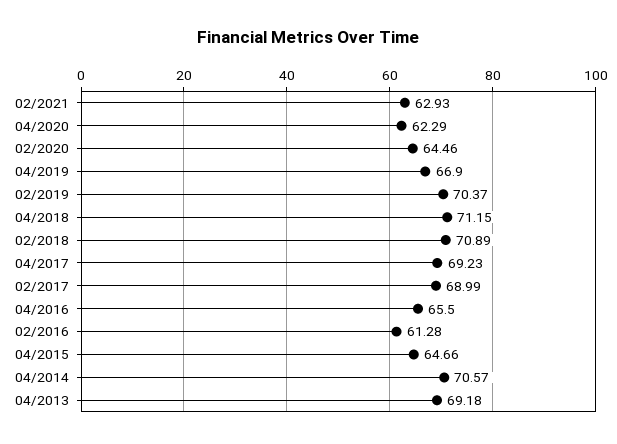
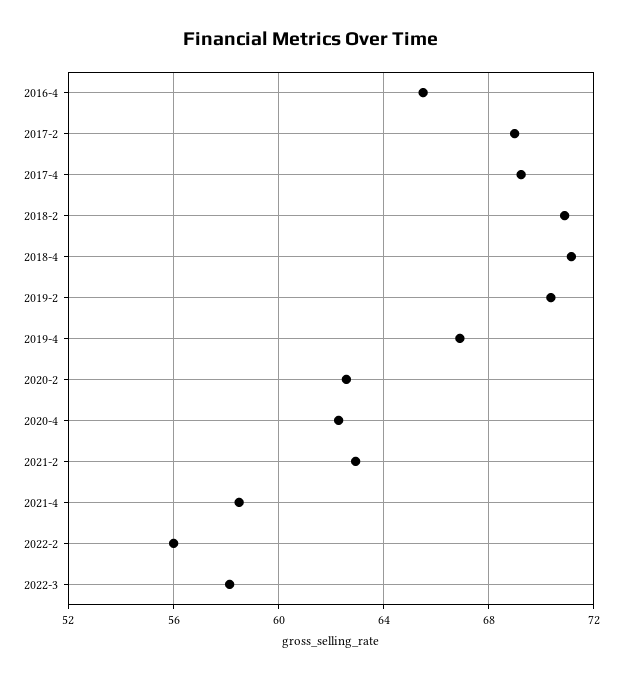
02/2020: 64.46 -> 62.5
02/2016: 61.28 -> none
04/2015: 64.66 -> none
04/2014: 70.57 -> none
04/2013: 69.18 -> none
2021-4: none -> 58.5
2022-2: none -> 56
2022-3: none -> 58

